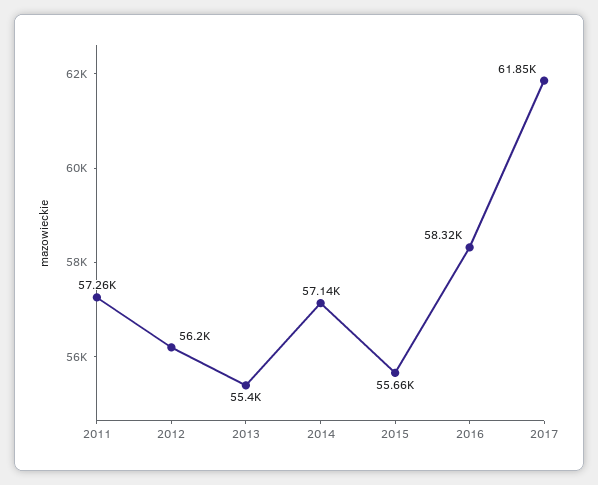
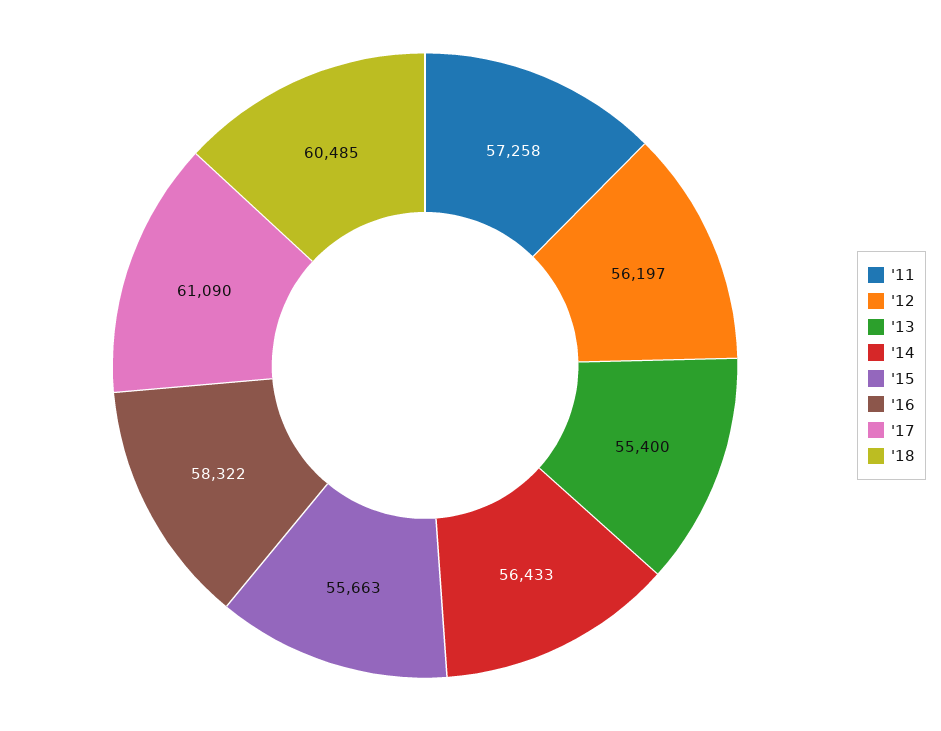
2014: 57140 -> 56433
2017: 61850 -> 61090
'18: none -> 60485

